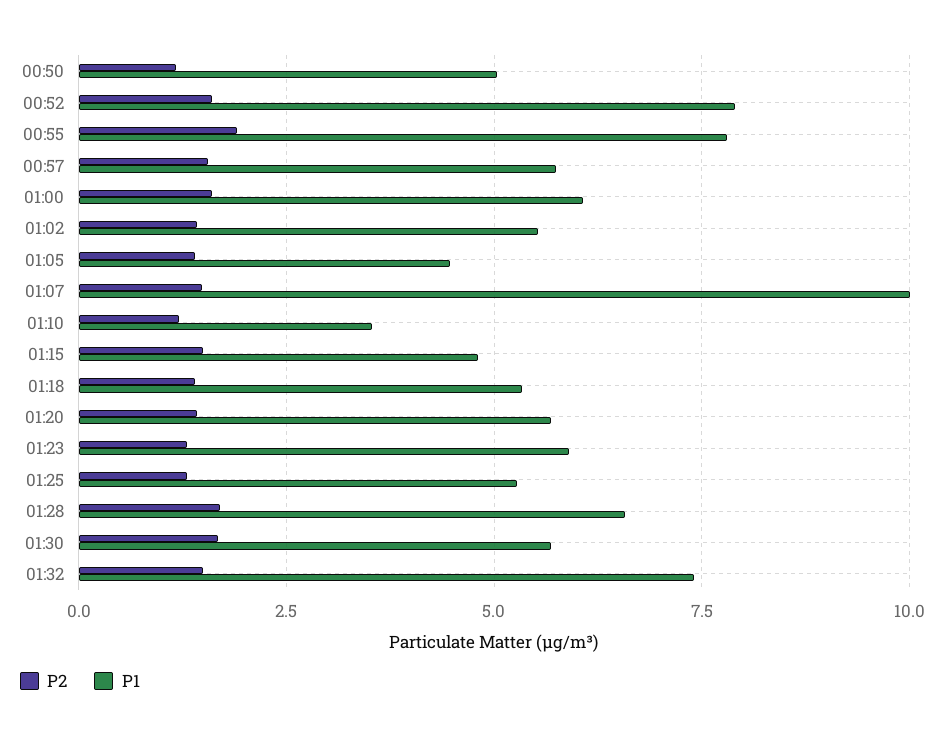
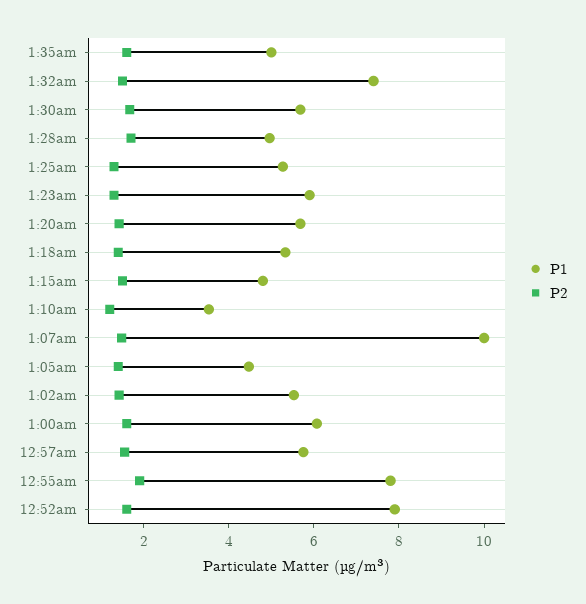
P2, 00:50: 1.25 -> none
P1, 00:50: 5 -> none
P1, 01:28: 6.5 -> 5
P1, 1:35am: none -> 5
P2, 1:35am: none -> 1.5

